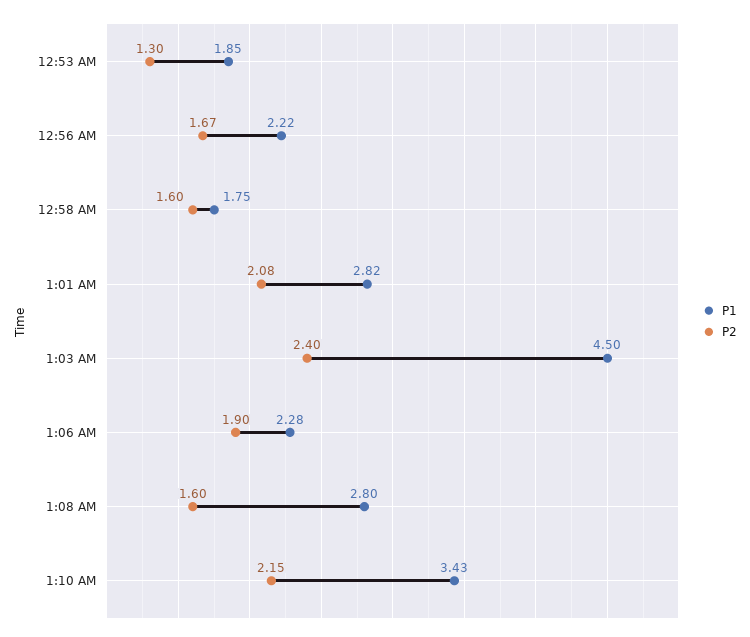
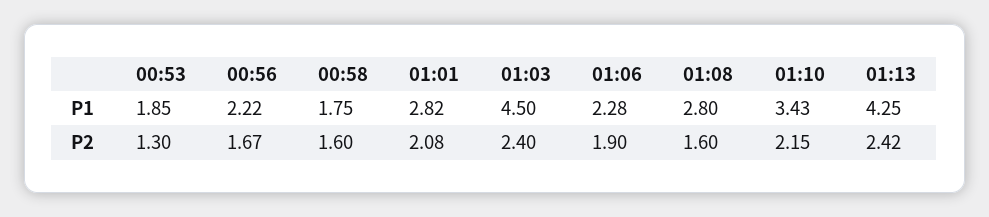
P1, 01:13: none -> 4.25
P2, 01:13: none -> 2.42

